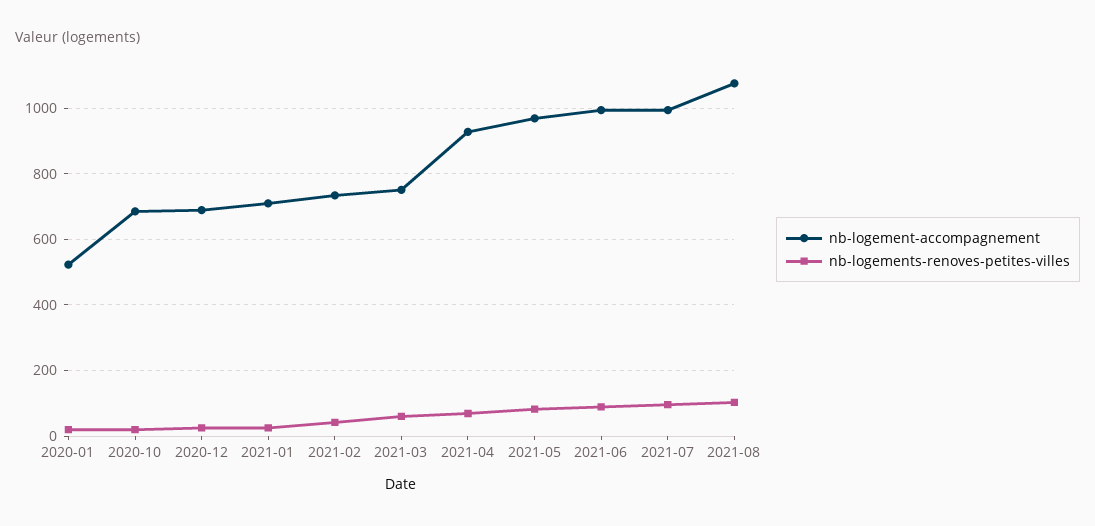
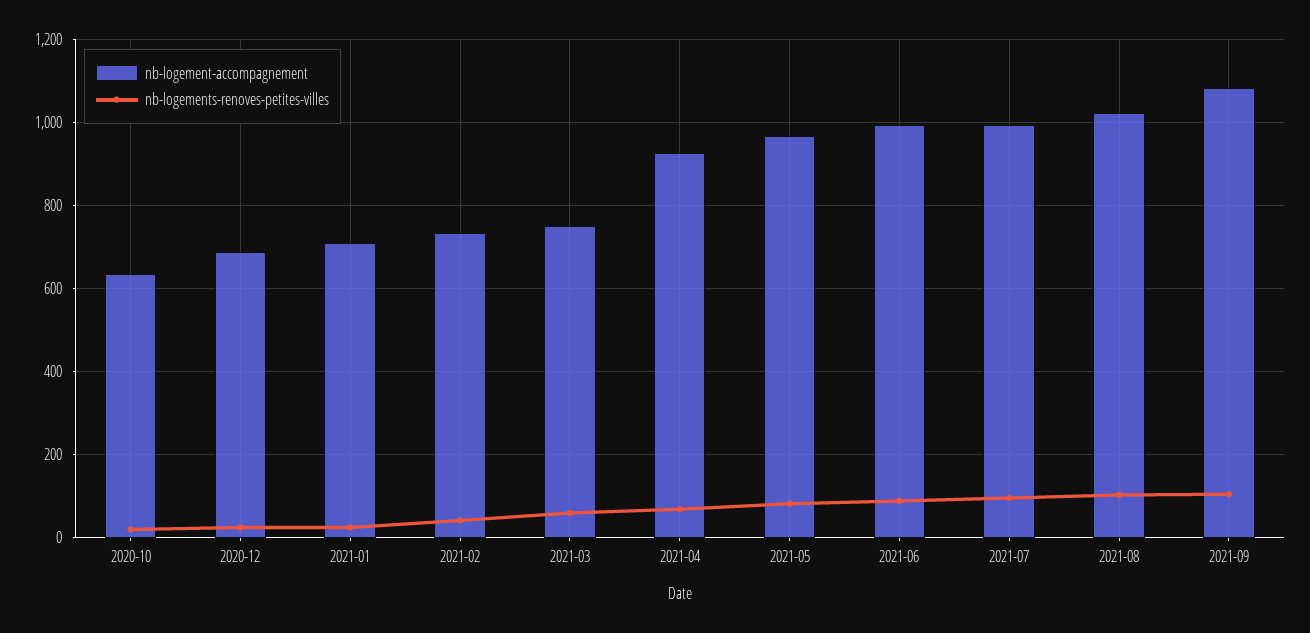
nb-logement-accompagnement, 2020-01: 520 -> none
nb-logements-renoves-petites-villes, 2020-01: 20 -> none
nb-logement-accompagnement, 2020-10: 680 -> 640
nb-logement-accompagnement, 2021-08: 1080 -> 1020
nb-logement-accompagnement, 2021-09: none -> 1080
nb-logements-renoves-petites-villes, 2021-09: none -> 100

